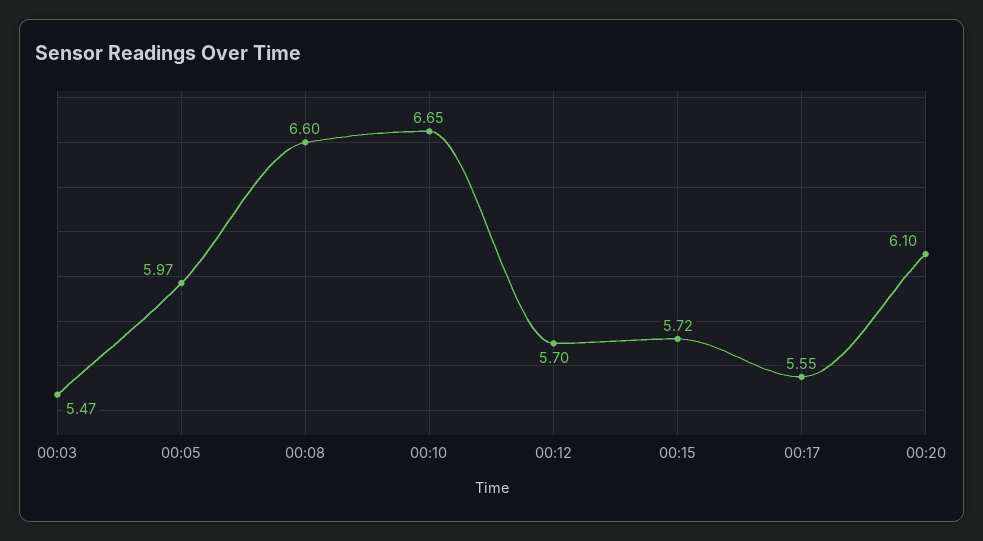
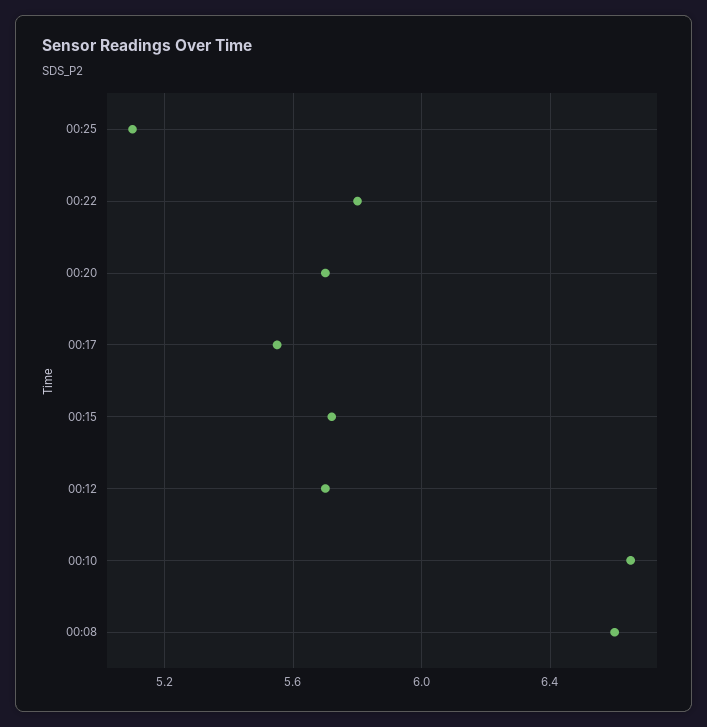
00:03: 5.47 -> none
00:05: 5.97 -> none
00:20: 6.1 -> 5.7
00:25: none -> 5.1
00:22: none -> 5.8

